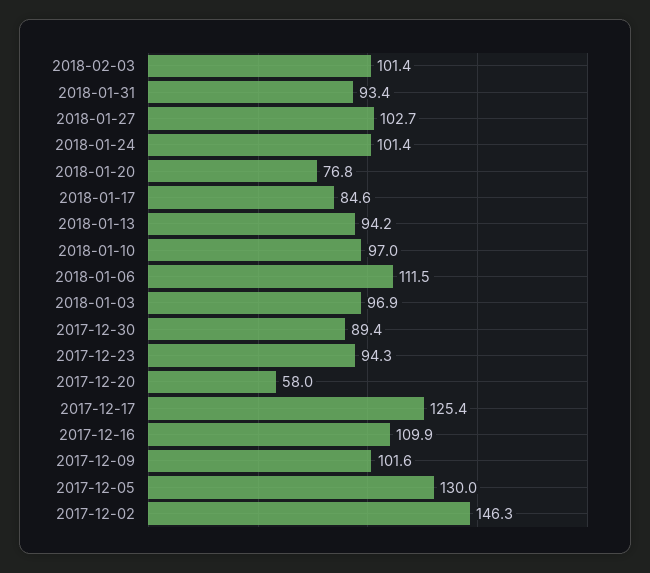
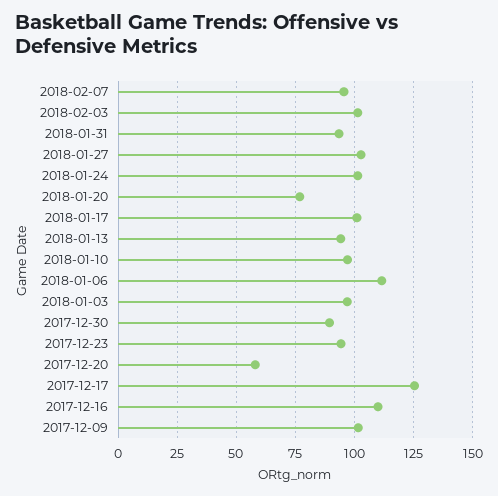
2018-01-17: 84.6 -> 100
2017-12-05: 130 -> none
2017-12-02: 146.3 -> none
2018-02-07: none -> 95

